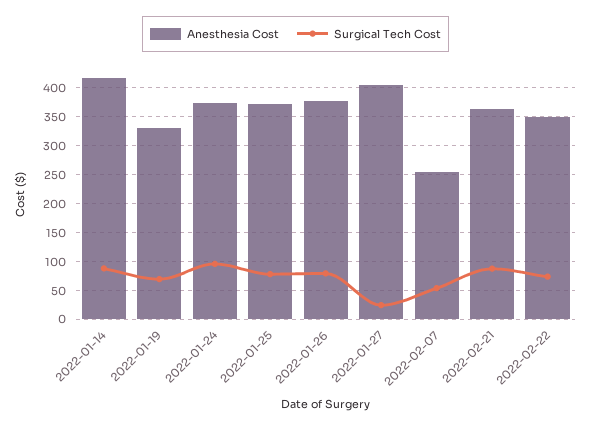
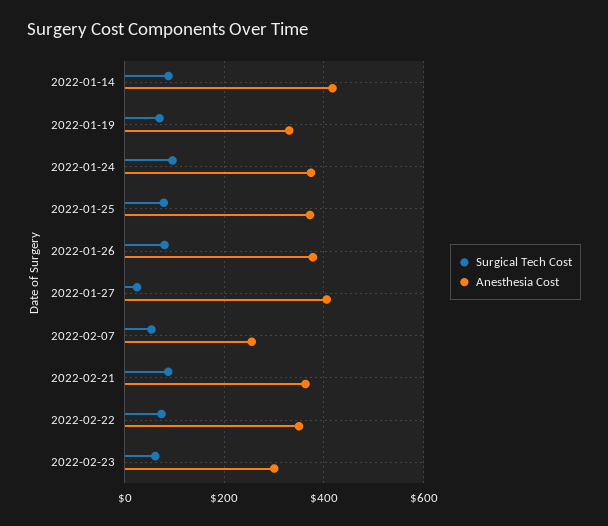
Surgical Tech Cost, 2022-02-23: none -> 60
Anesthesia Cost, 2022-02-23: none -> 300

